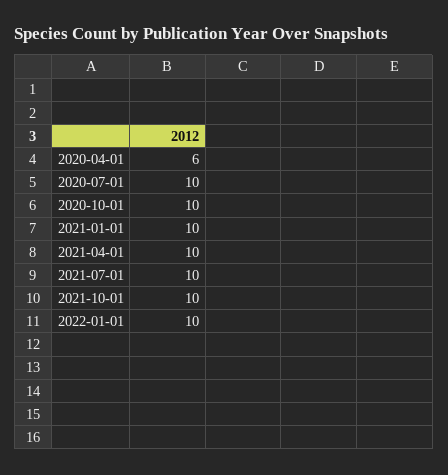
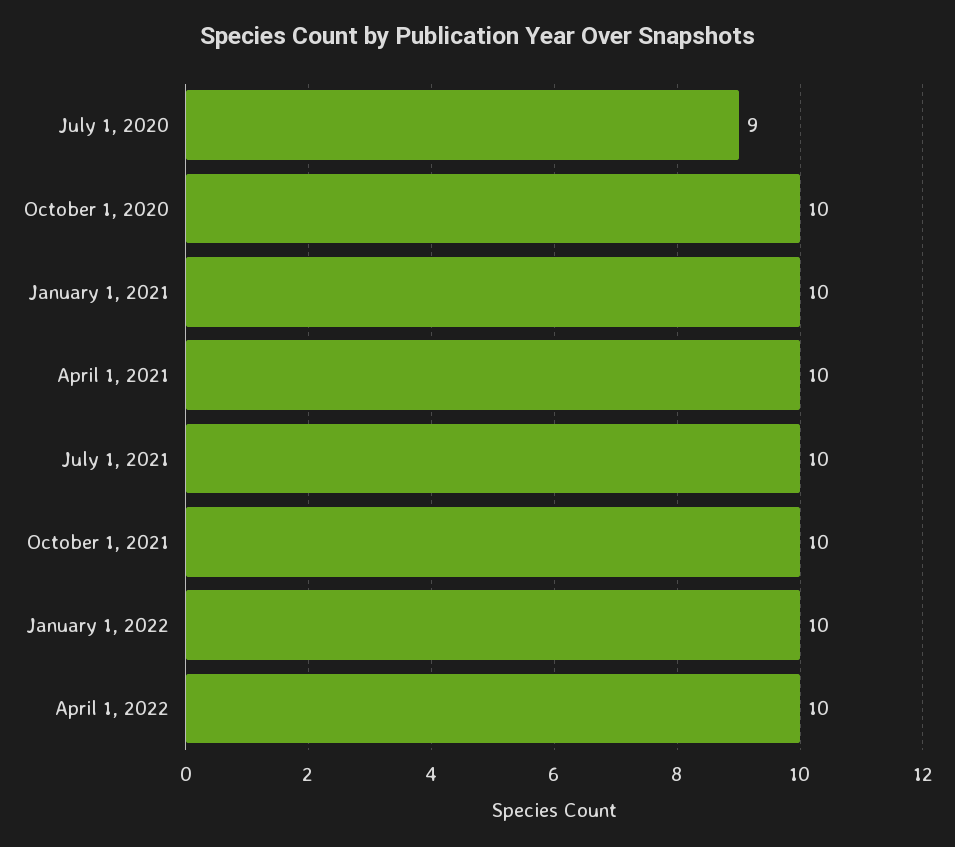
2020-04-01: 6 -> none
2020-07-01: 10 -> 9
April 1, 2022: none -> 10

